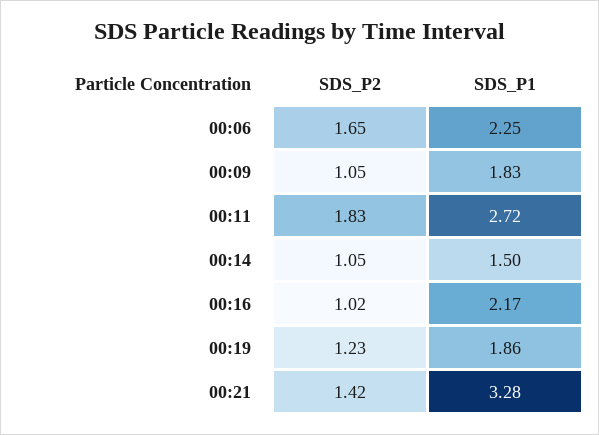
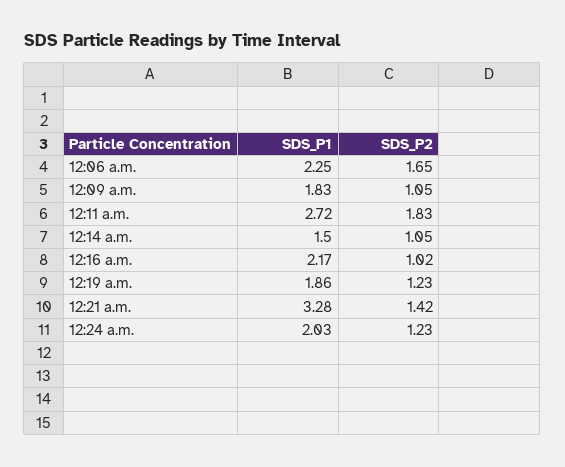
SDS_P1, 12:24 a.m.: none -> 2.03
SDS_P2, 12:24 a.m.: none -> 1.23

